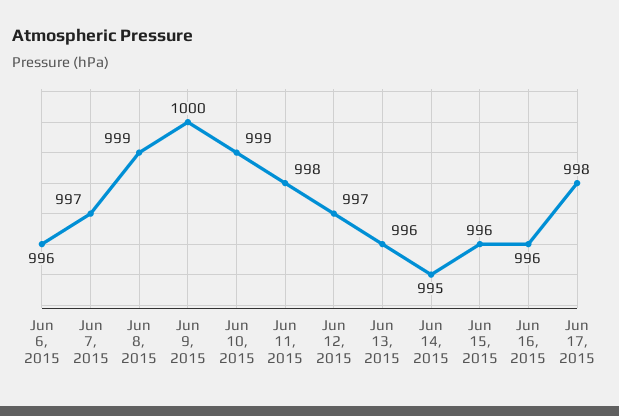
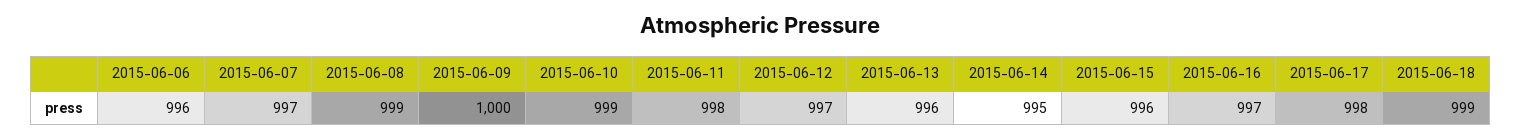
Jun 16, 2015: 996 -> 997
2015-06-18: none -> 999

